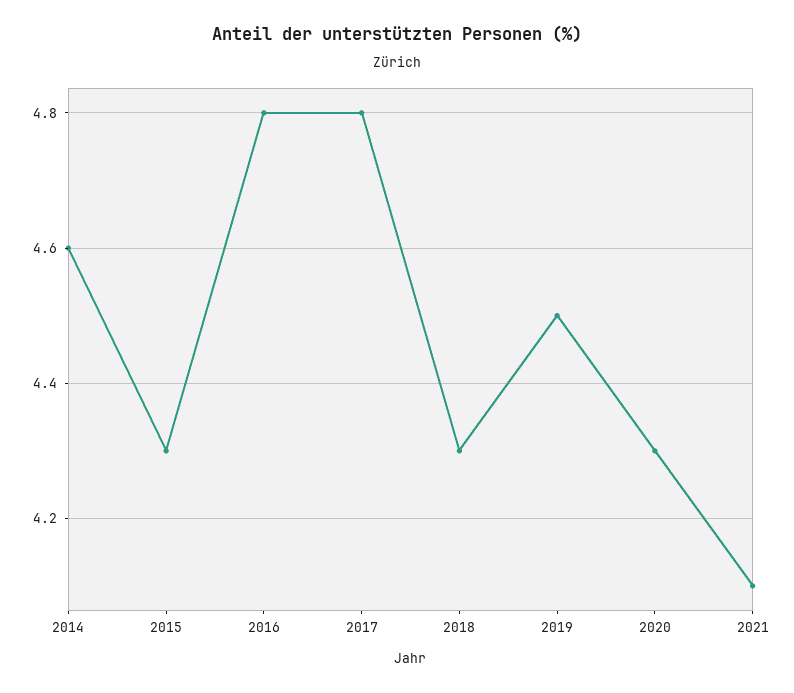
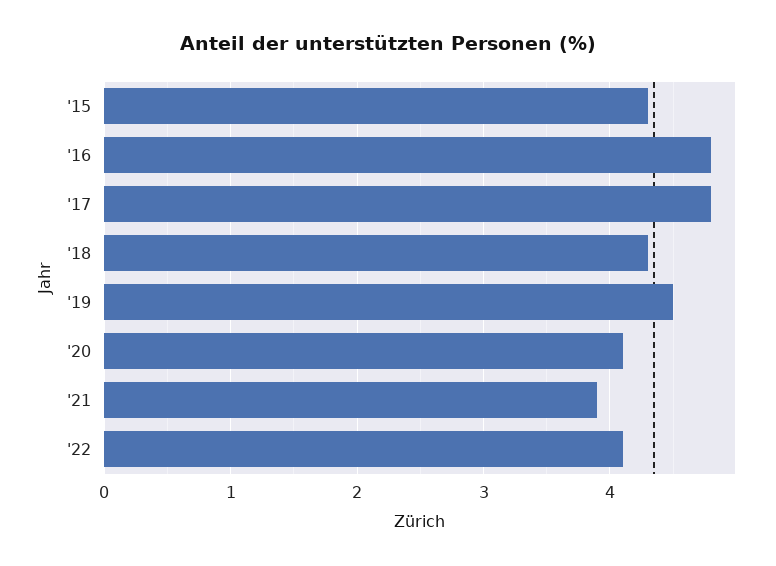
2014: 4.6 -> none
2020: 4.3 -> 4.1
2021: 4.1 -> 3.9
'22: none -> 4.1

